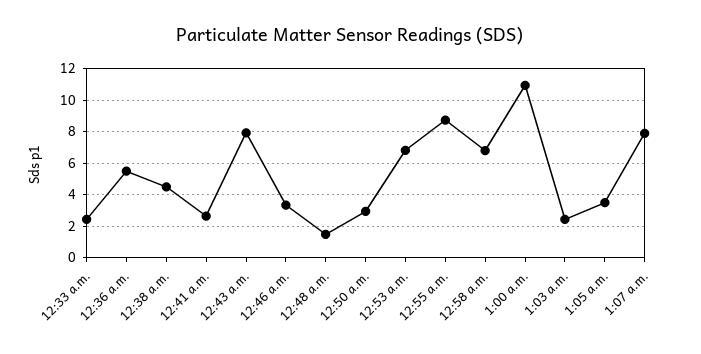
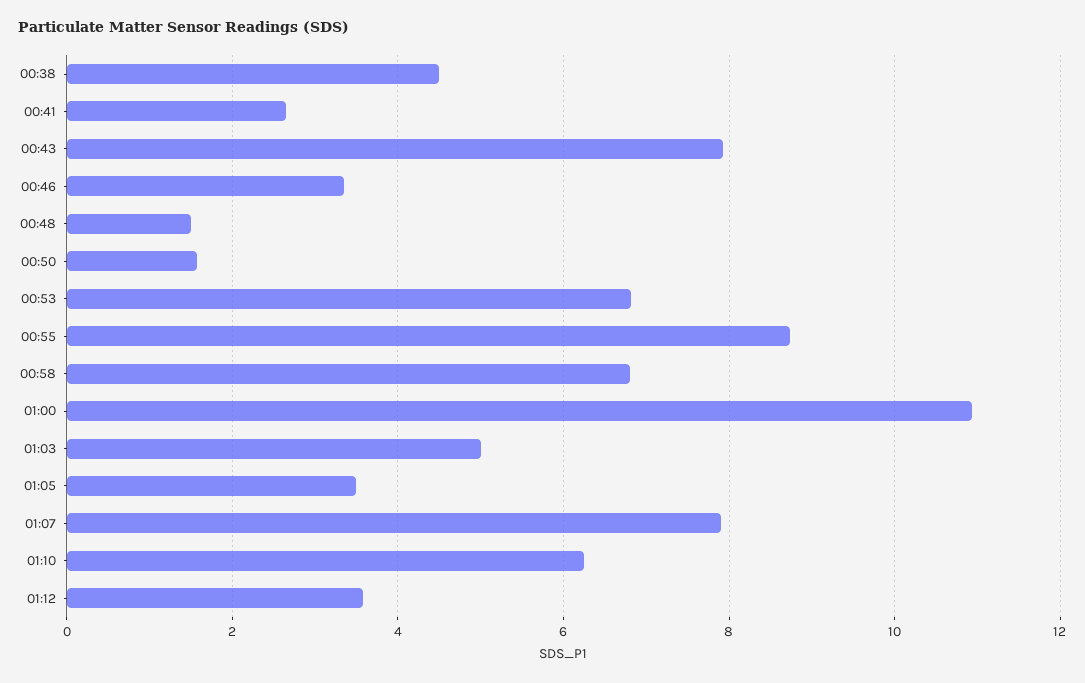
12:33 a.m.: 2.5 -> none
12:36 a.m.: 5.5 -> none
12:50 a.m.: 3 -> 1.6
1:03 a.m.: 2.5 -> 5
01:10: none -> 6.2
01:12: none -> 3.6

